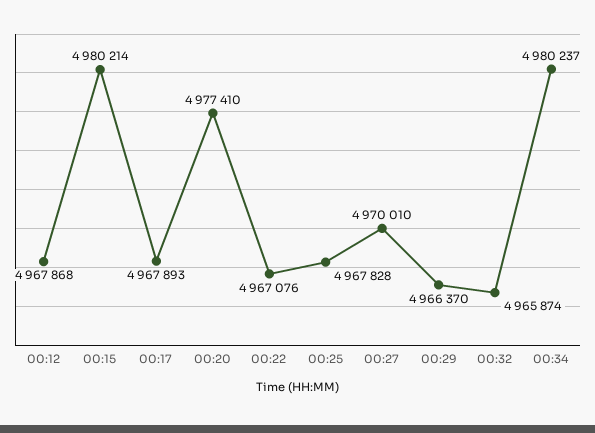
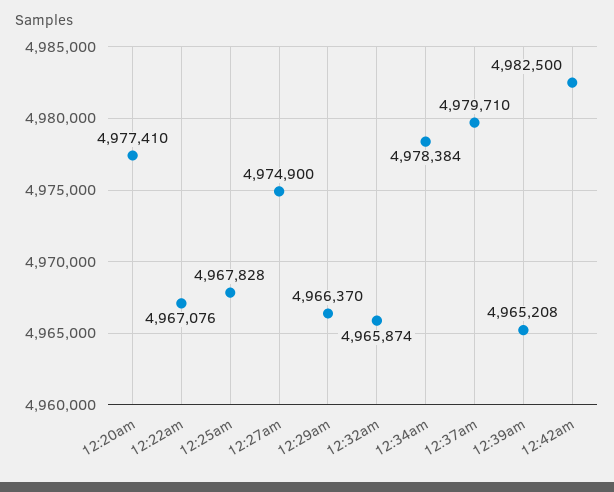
00:12: 4967868 -> none
00:15: 4980214 -> none
00:17: 4967893 -> none
00:27: 4970010 -> 4974900
00:34: 4980237 -> 4978384
12:37am: none -> 4979710
12:39am: none -> 4965208
12:42am: none -> 4982500

